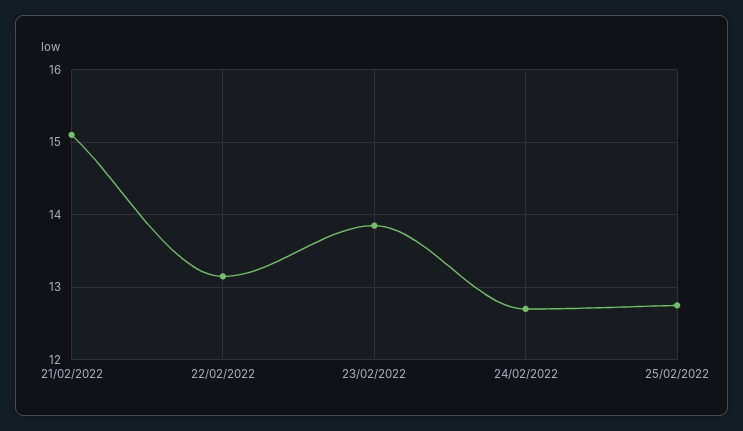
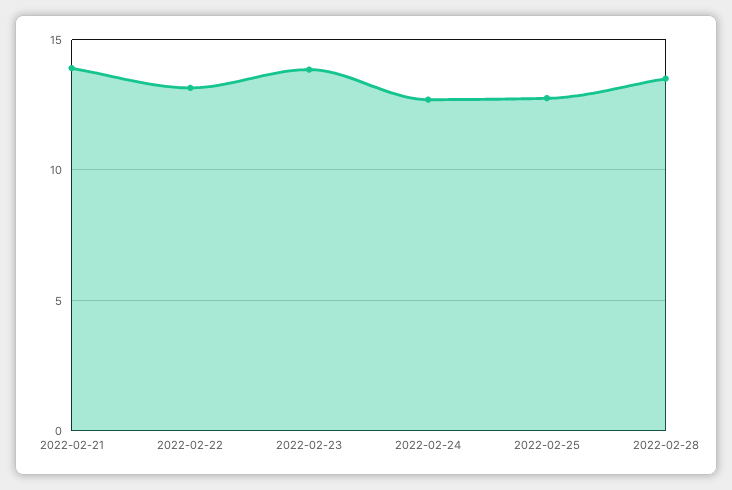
21/02/2022: 15.1 -> 14
2022-02-28: none -> 13.5

